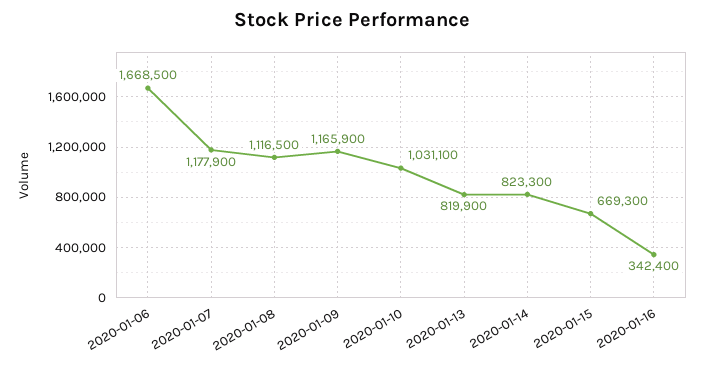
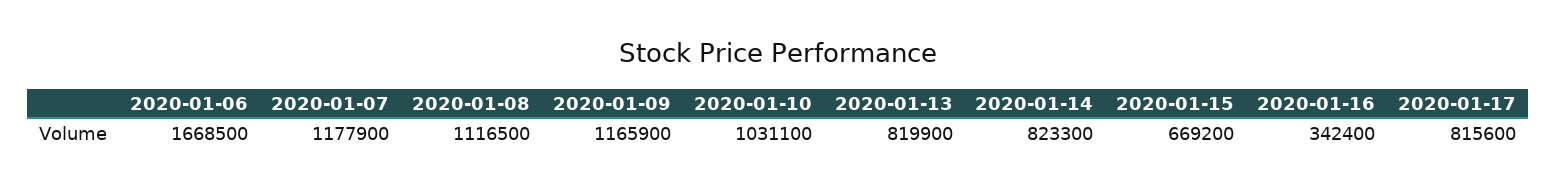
2020-01-15: 669300 -> 669200
2020-01-17: none -> 815600

